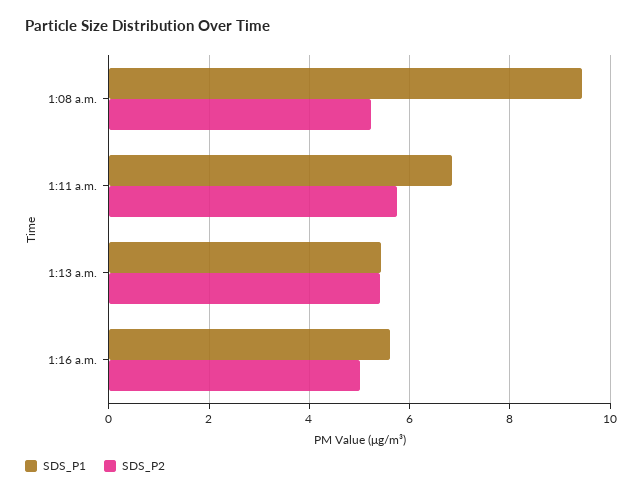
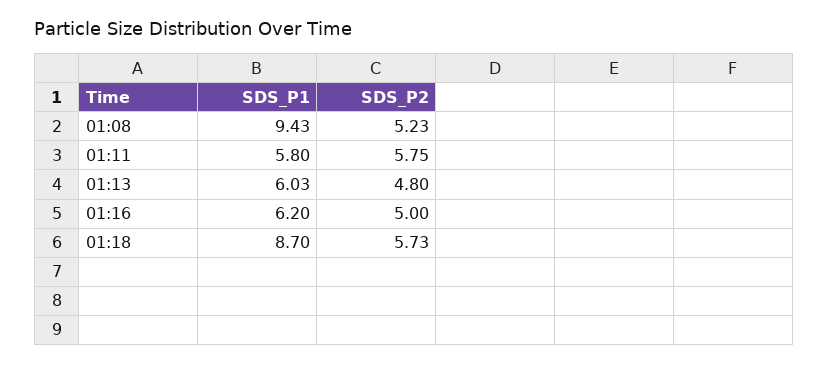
SDS_P1, 1:11 a.m.: 6.8 -> 5.8
SDS_P1, 1:13 a.m.: 5.4 -> 6.03
SDS_P2, 1:13 a.m.: 5.4 -> 4.8
SDS_P1, 1:16 a.m.: 5.6 -> 6.2
SDS_P1, 01:18: none -> 8.7
SDS_P2, 01:18: none -> 5.73

